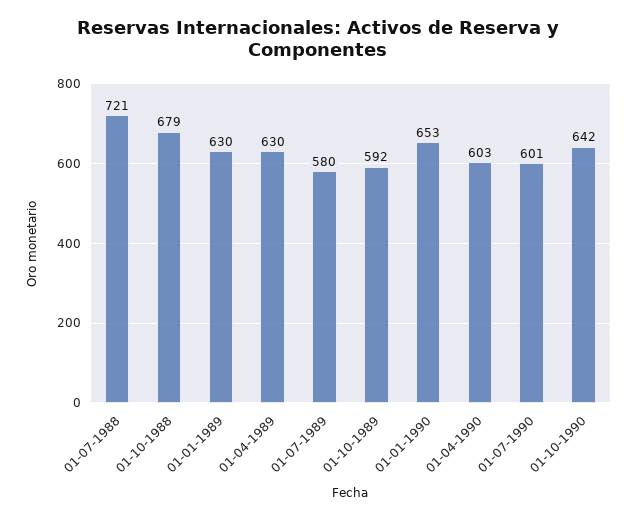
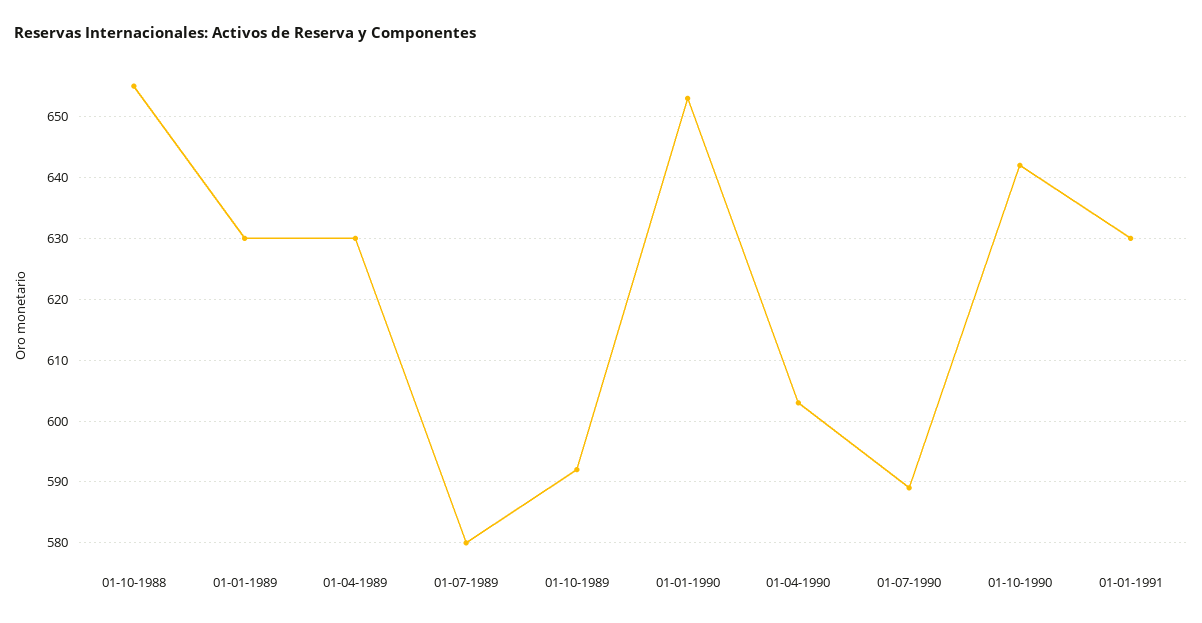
01-07-1988: 721 -> none
01-10-1988: 679 -> 655
01-07-1990: 601 -> 589
01-01-1991: none -> 630

